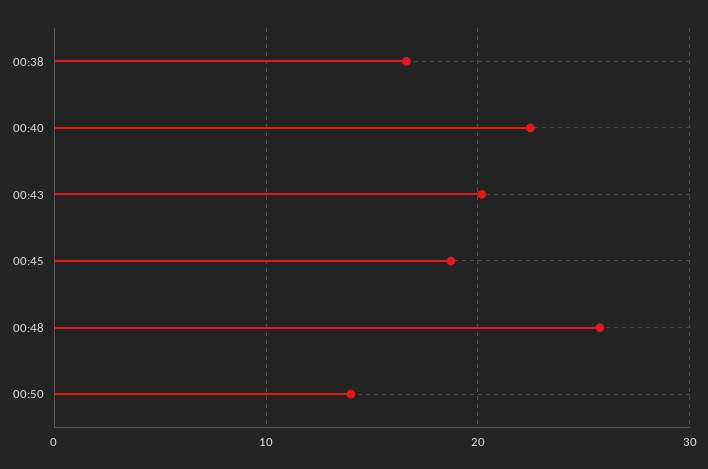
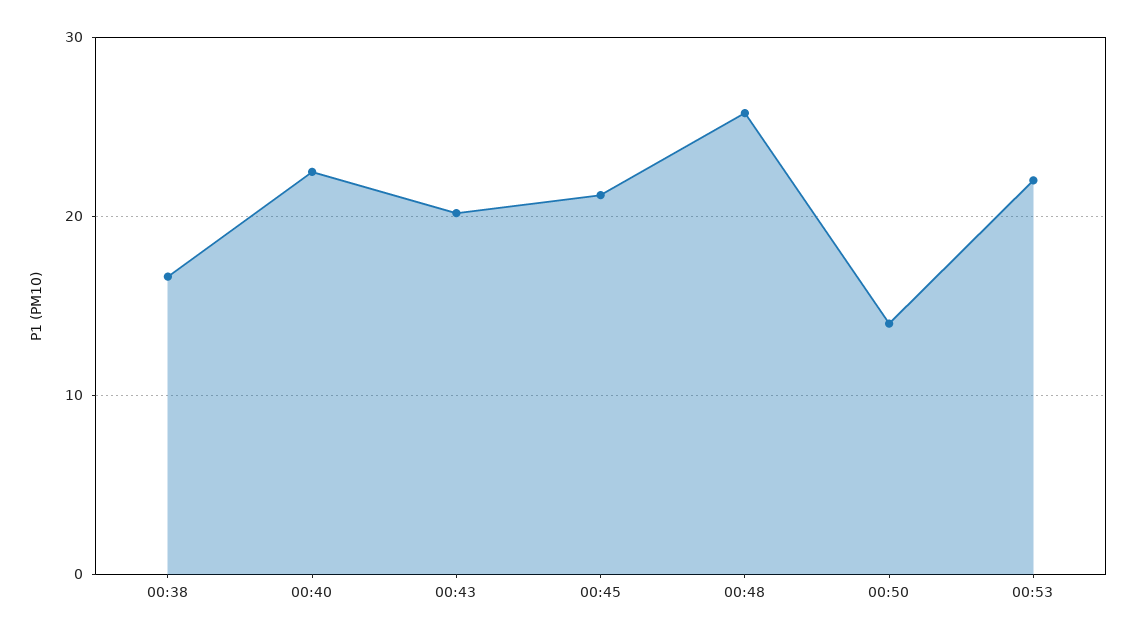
00:45: 19 -> 21
00:53: none -> 22

